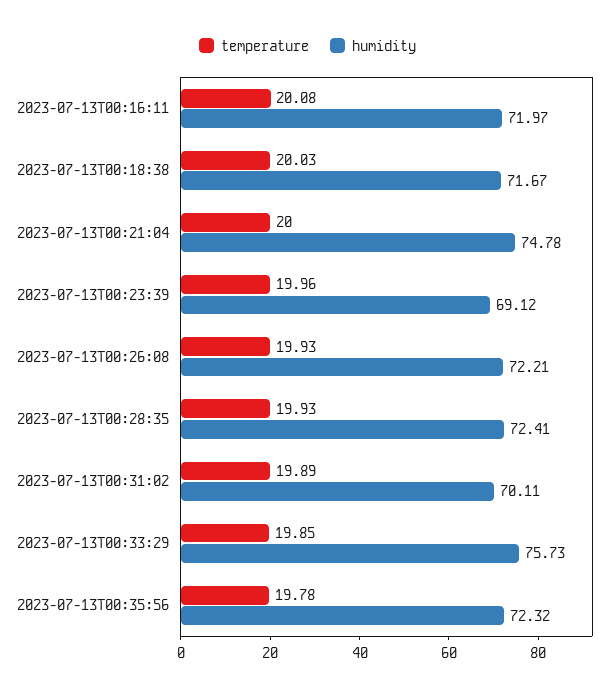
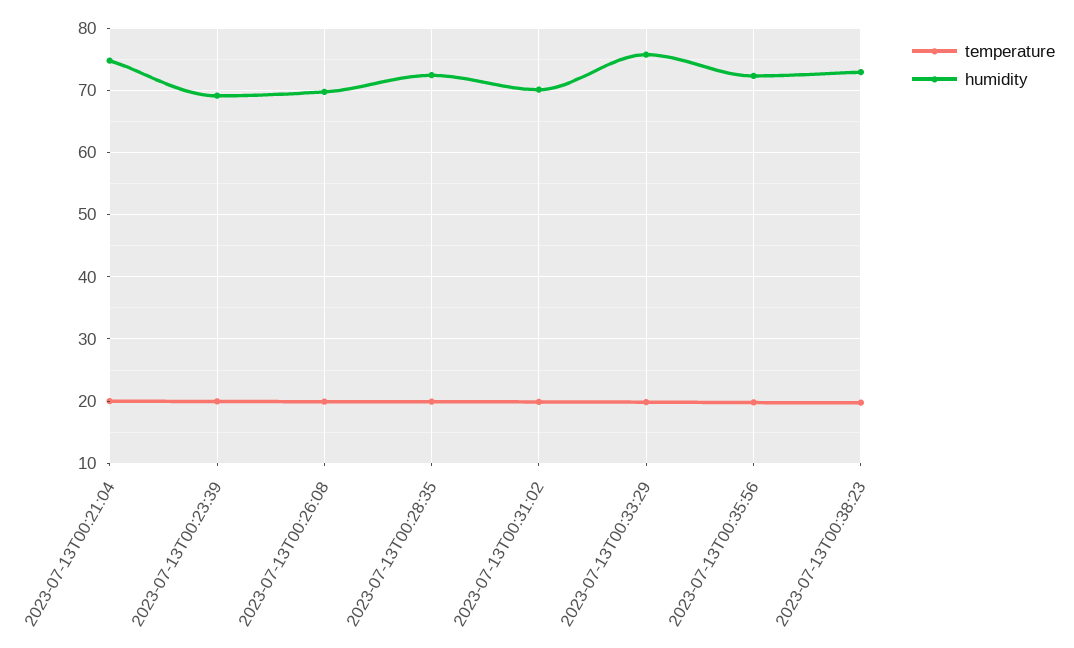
temperature, 2023-07-13T00:16:11: 20.08 -> none
humidity, 2023-07-13T00:16:11: 71.97 -> none
temperature, 2023-07-13T00:18:38: 20.03 -> none
humidity, 2023-07-13T00:18:38: 71.67 -> none
humidity, 2023-07-13T00:26:08: 72.21 -> 70
temperature, 2023-07-13T00:38:23: none -> 20
humidity, 2023-07-13T00:38:23: none -> 73

